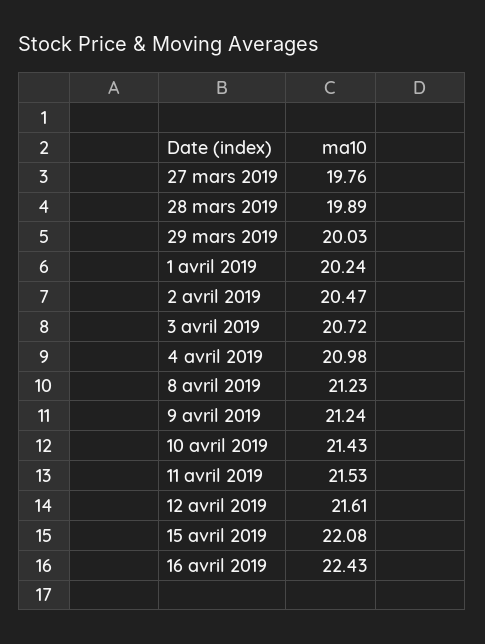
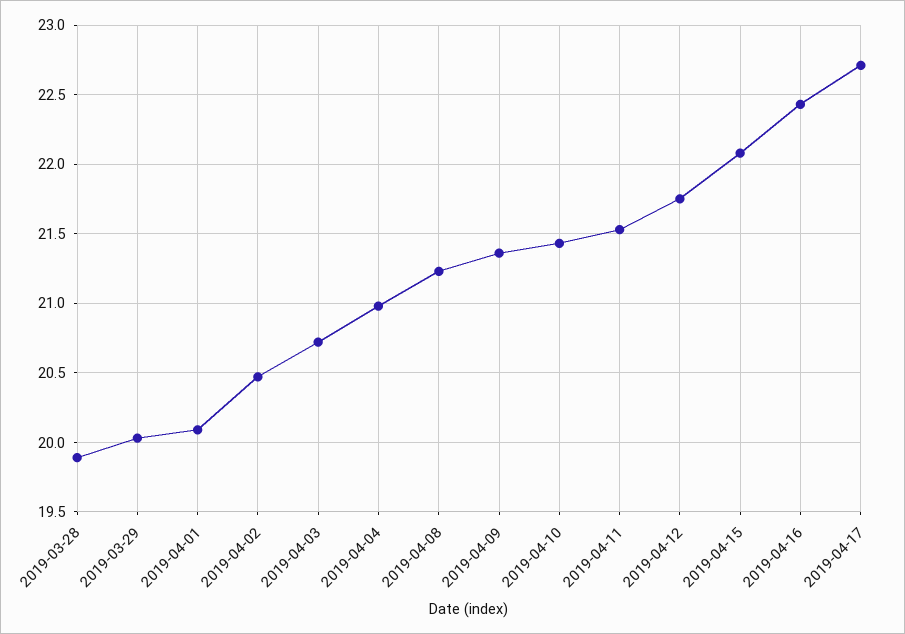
27 mars 2019: 19.76 -> none
1 avril 2019: 20.24 -> 20.1
9 avril 2019: 21.24 -> 21.35
12 avril 2019: 21.61 -> 21.75
2019-04-17: none -> 22.7

